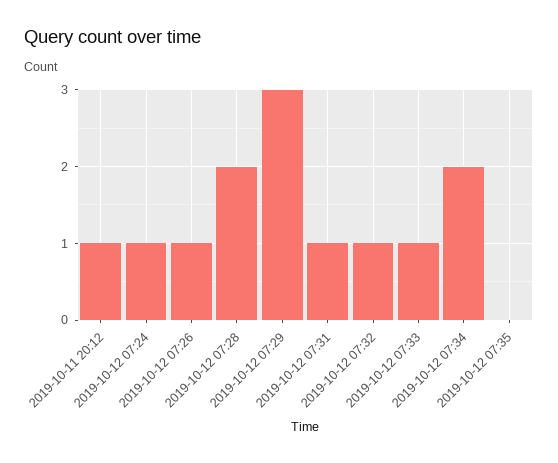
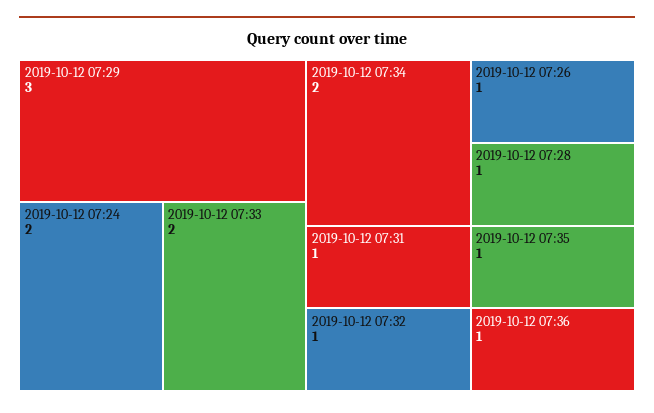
2019-10-11 20:12: 1 -> none
2019-10-12 07:24: 1 -> 2
2019-10-12 07:28: 2 -> 1
2019-10-12 07:33: 1 -> 2
2019-10-12 07:35: 0 -> 1
2019-10-12 07:36: none -> 1

